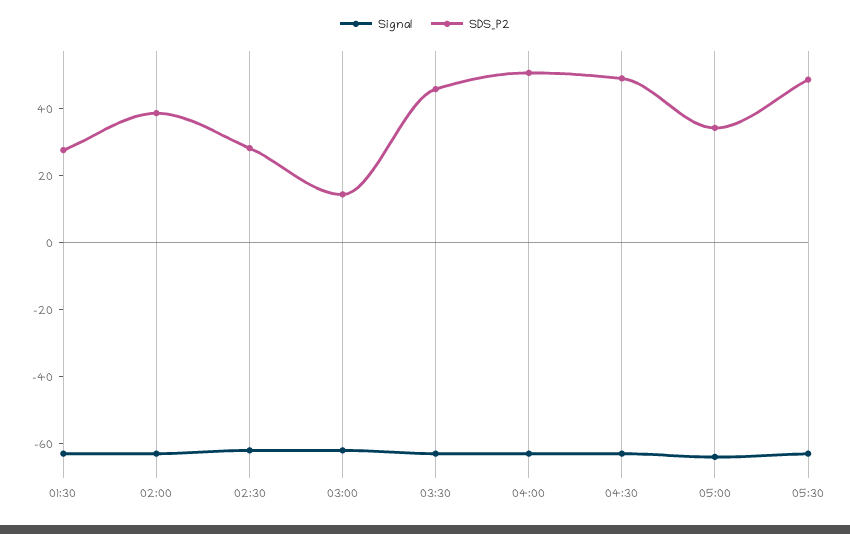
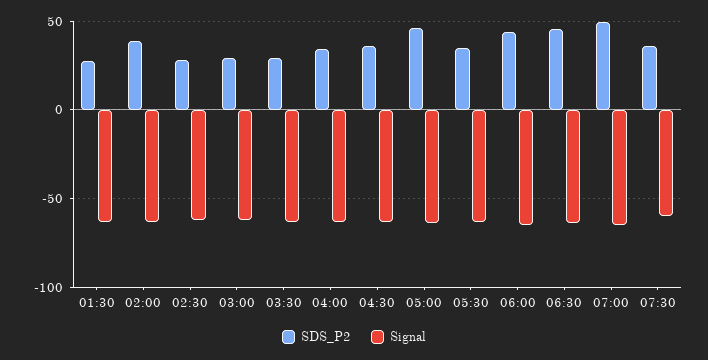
SDS_P2, 03:00: 15 -> 30
SDS_P2, 03:30: 45 -> 30
SDS_P2, 04:00: 50 -> 35
SDS_P2, 04:30: 50 -> 35
SDS_P2, 05:00: 35 -> 45
SDS_P2, 05:30: 50 -> 35
SDS_P2, 06:00: none -> 45
Signal, 06:00: none -> -65
SDS_P2, 06:30: none -> 45
Signal, 06:30: none -> -65
SDS_P2, 07:00: none -> 50
Signal, 07:00: none -> -65
SDS_P2, 07:30: none -> 35
Signal, 07:30: none -> -60

